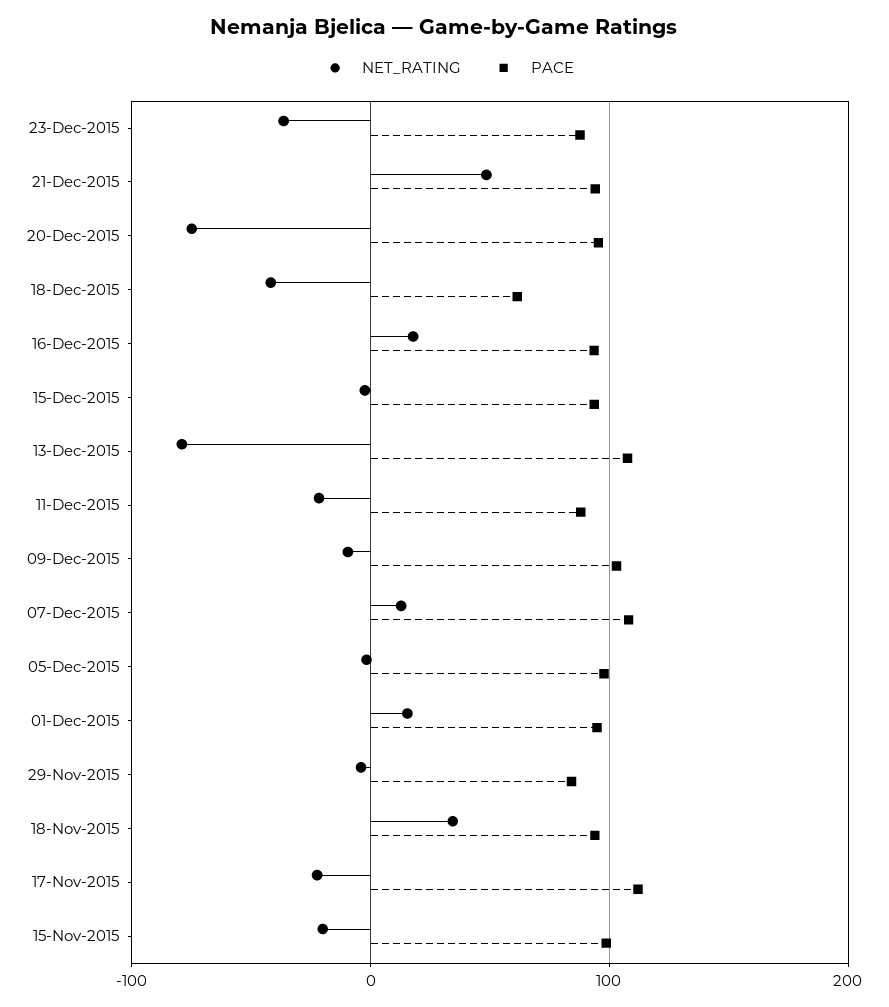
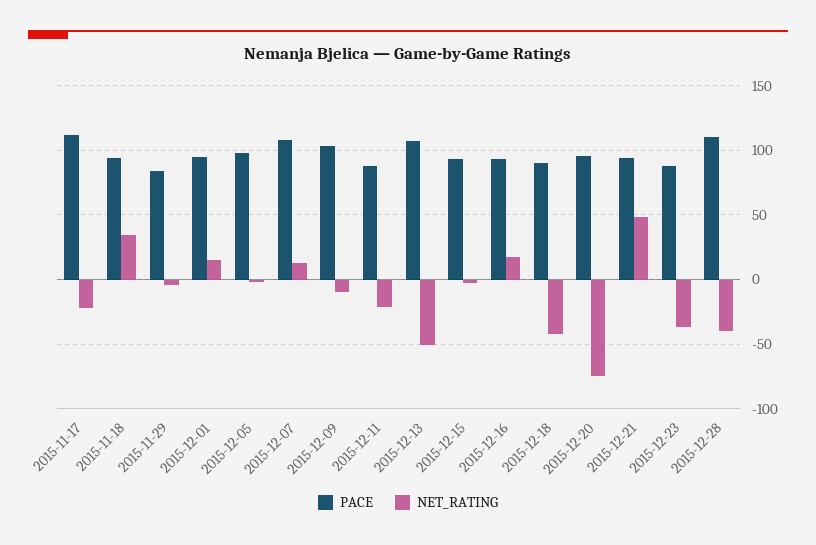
PACE, 18-Dec-2015: 60 -> 90
NET_RATING, 13-Dec-2015: -80 -> -50
NET_RATING, 15-Nov-2015: -20 -> none
PACE, 15-Nov-2015: 100 -> none
PACE, 2015-12-28: none -> 110
NET_RATING, 2015-12-28: none -> -40

